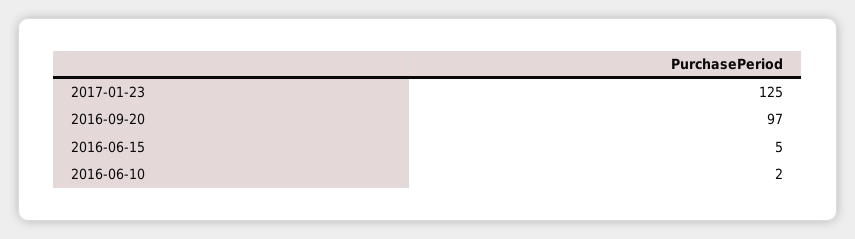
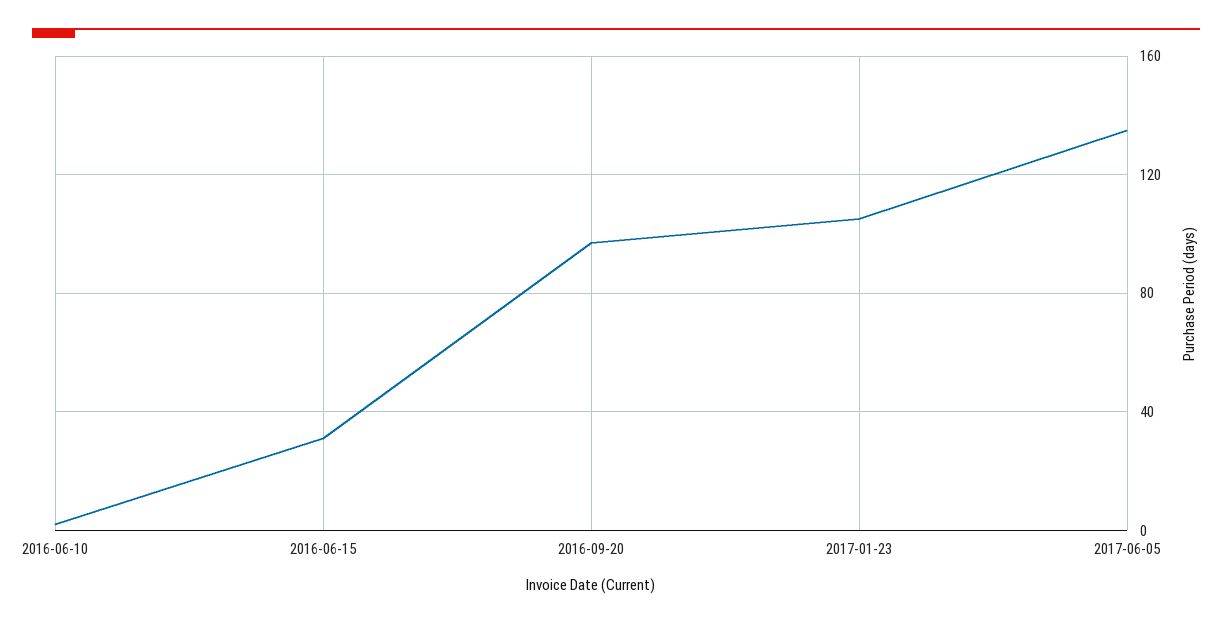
2017-01-23: 125 -> 105
2016-06-15: 5 -> 30
2017-06-05: none -> 135

